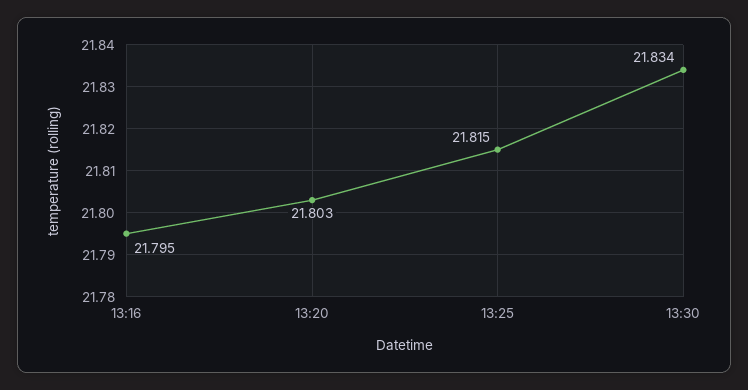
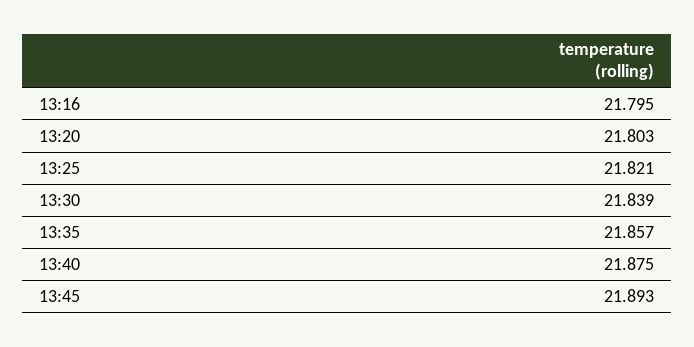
13:25: 21.815 -> 21.821
13:30: 21.834 -> 21.839
13:35: none -> 21.857
13:40: none -> 21.875
13:45: none -> 21.893

